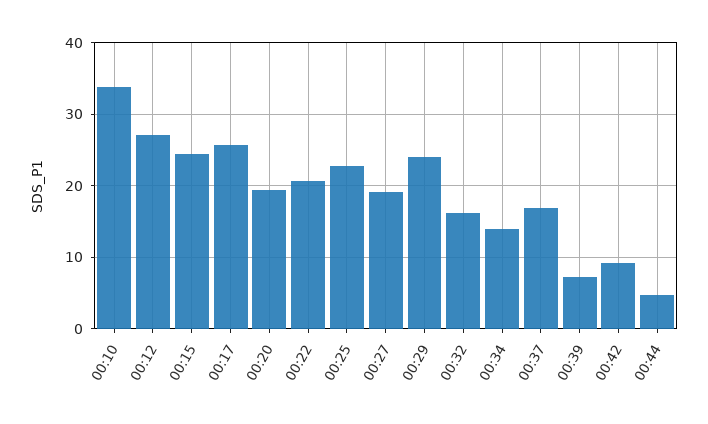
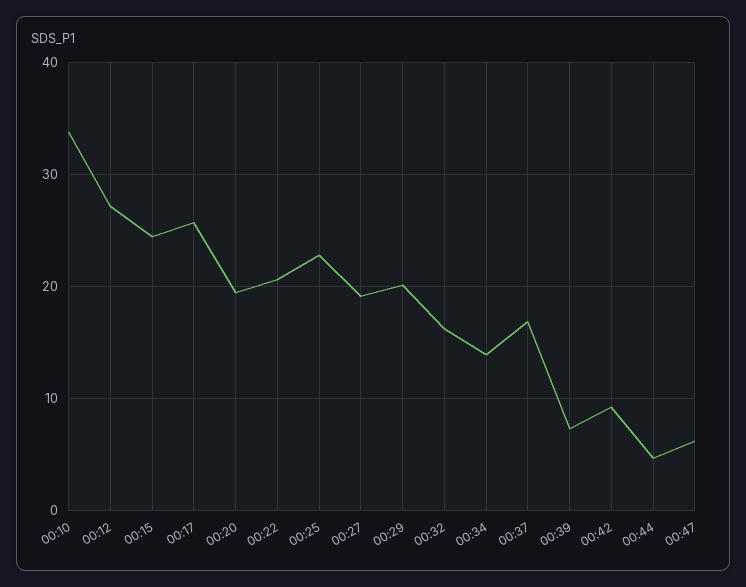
00:29: 24 -> 20
00:47: none -> 6

